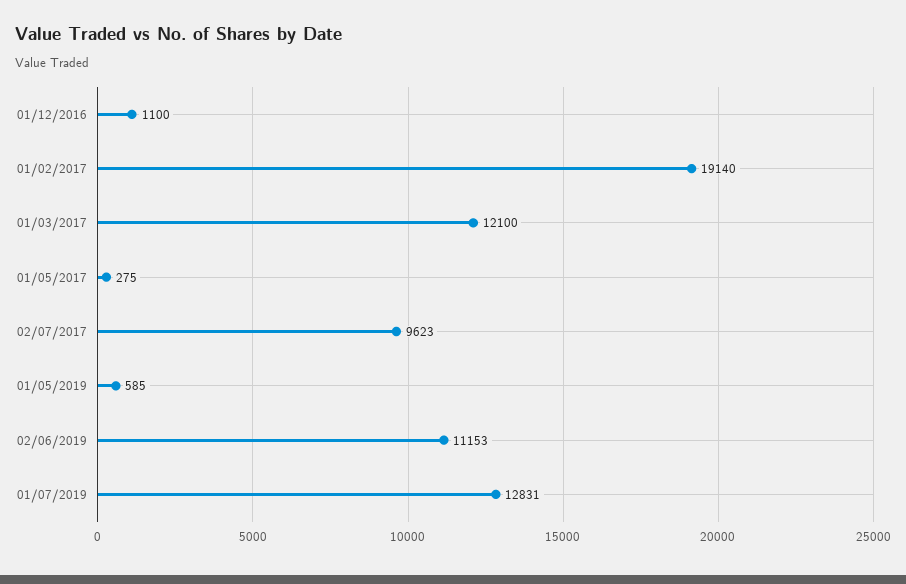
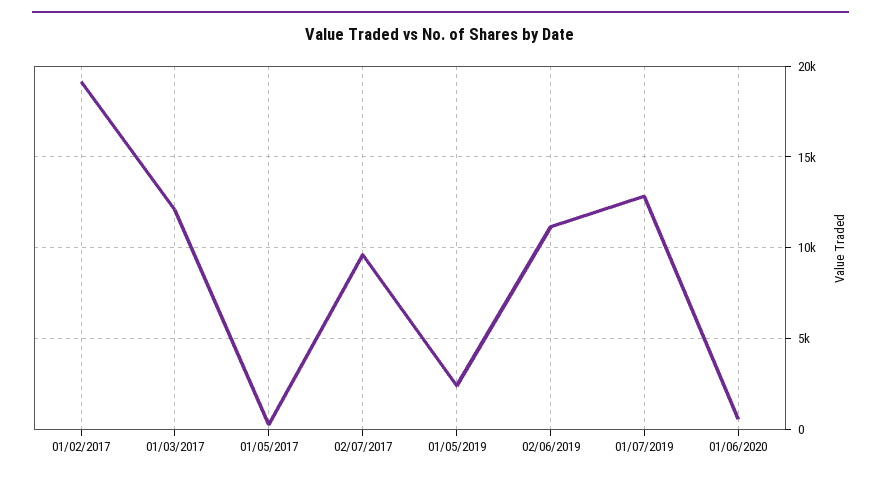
01/12/2016: 1100 -> none
01/05/2019: 585 -> 2500
01/06/2020: none -> 500

